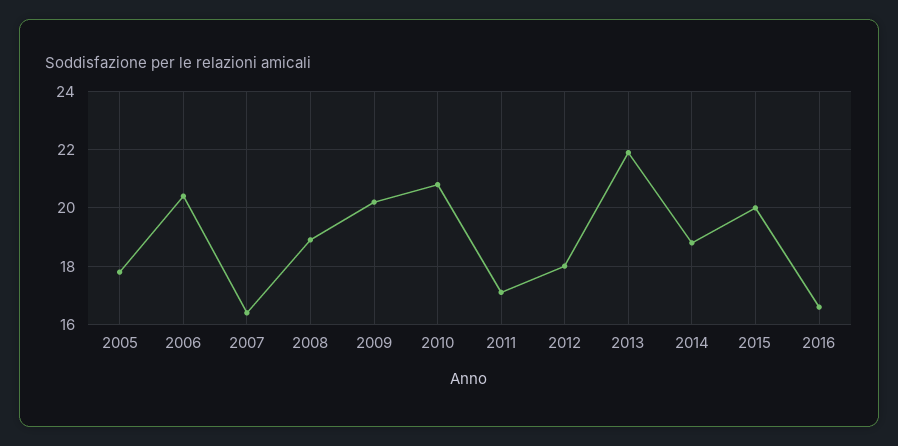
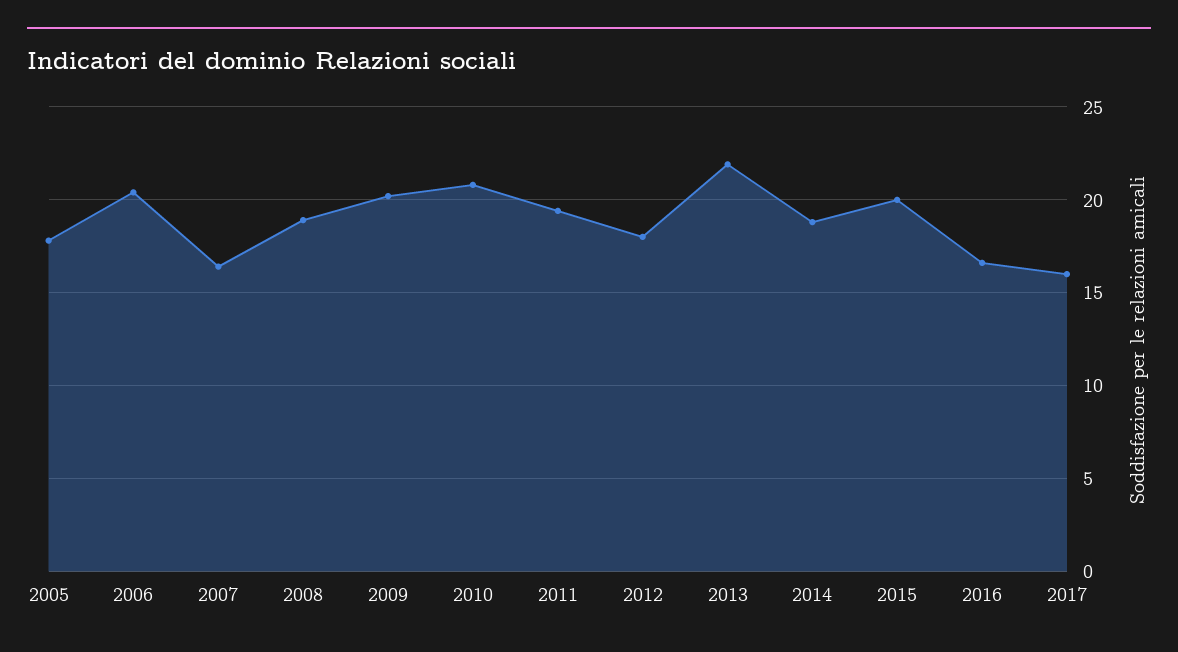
2011: 17 -> 19.5
2017: none -> 16

